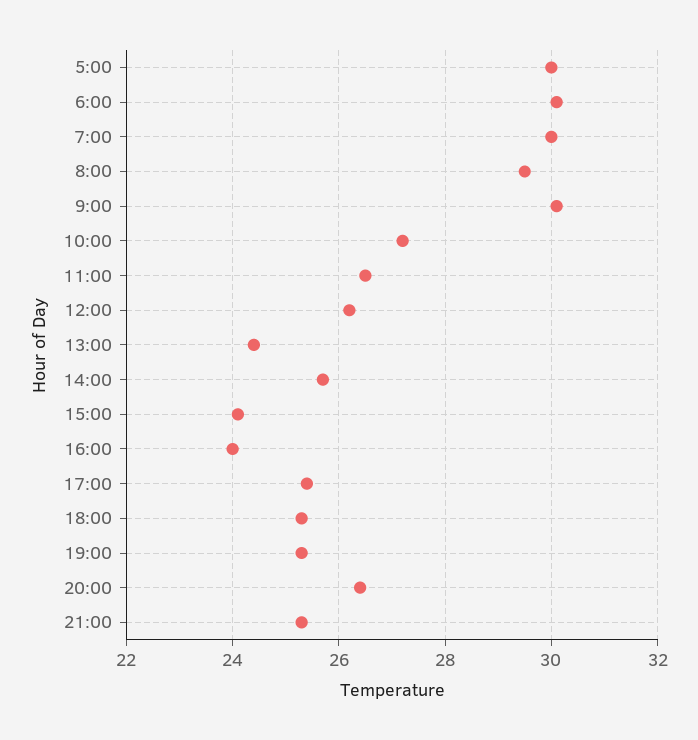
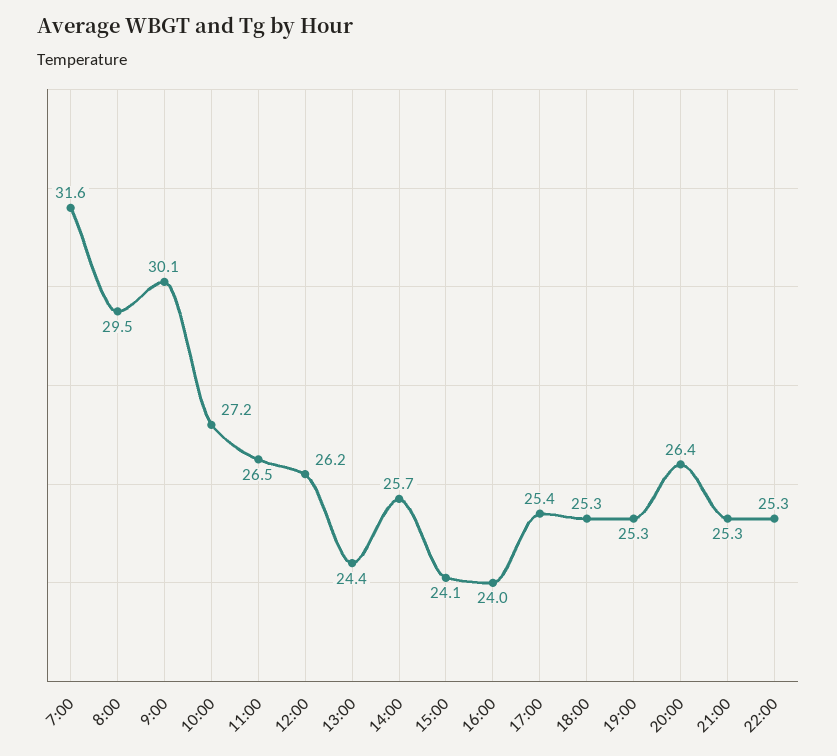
5:00: 30 -> none
6:00: 30 -> none
7:00: 30 -> 31.6
22:00: none -> 25.3

